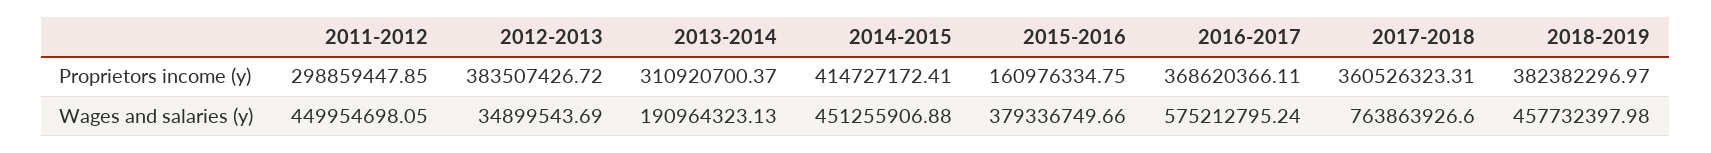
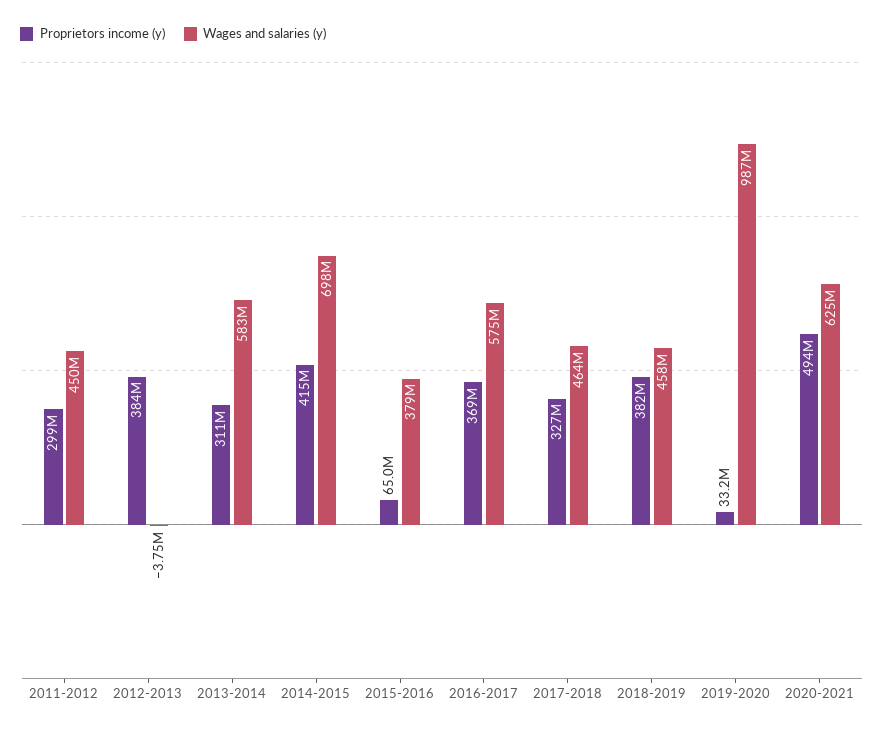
Proprietors income (y), 2015-2016: 160976334.75 -> 65000000
Proprietors income (y), 2017-2018: 360526323.31 -> 327000000
Wages and salaries (y), 2012-2013: 34899543.69 -> -3750000
Wages and salaries (y), 2013-2014: 190964323.13 -> 583000000
Wages and salaries (y), 2014-2015: 451255906.88 -> 698000000
Wages and salaries (y), 2017-2018: 763863926.6 -> 464000000
Proprietors income (y), 2019-2020: none -> 33200000
Wages and salaries (y), 2019-2020: none -> 987000000
Proprietors income (y), 2020-2021: none -> 494000000
Wages and salaries (y), 2020-2021: none -> 625000000

